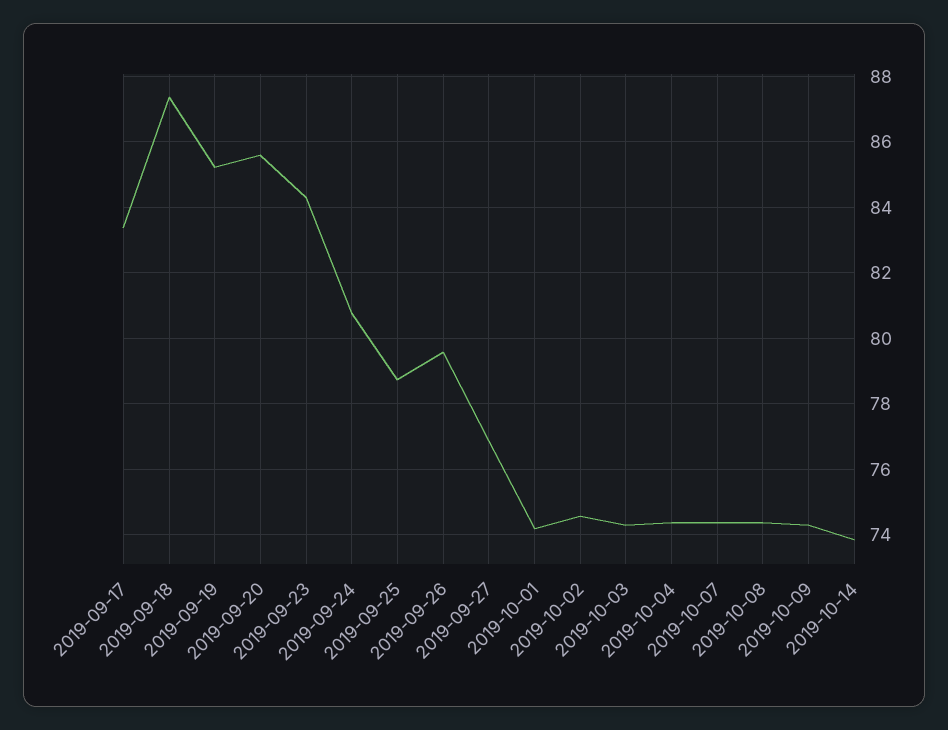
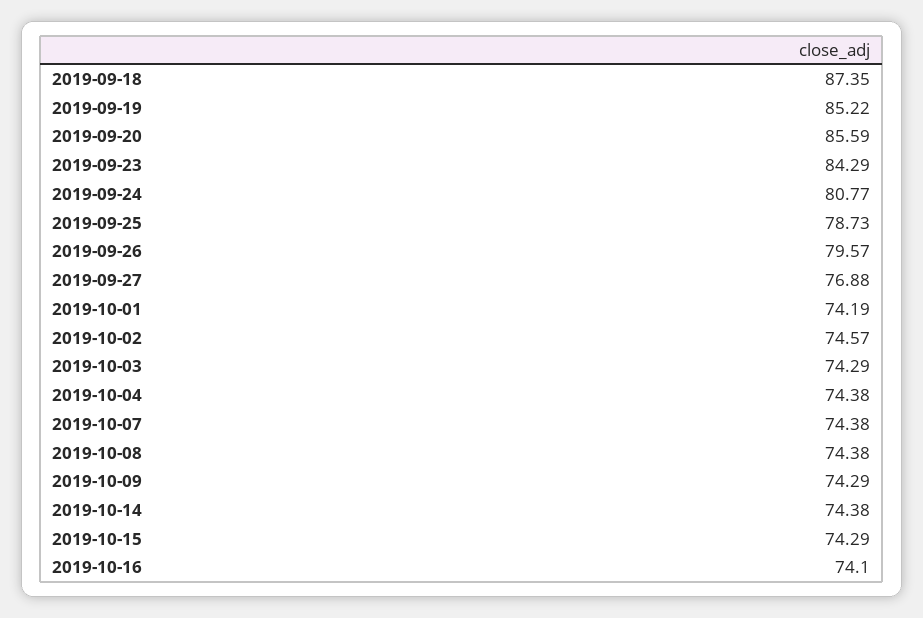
2019-09-17: 83.4 -> none
2019-10-14: 73.8 -> 74.38
2019-10-15: none -> 74.29
2019-10-16: none -> 74.1

